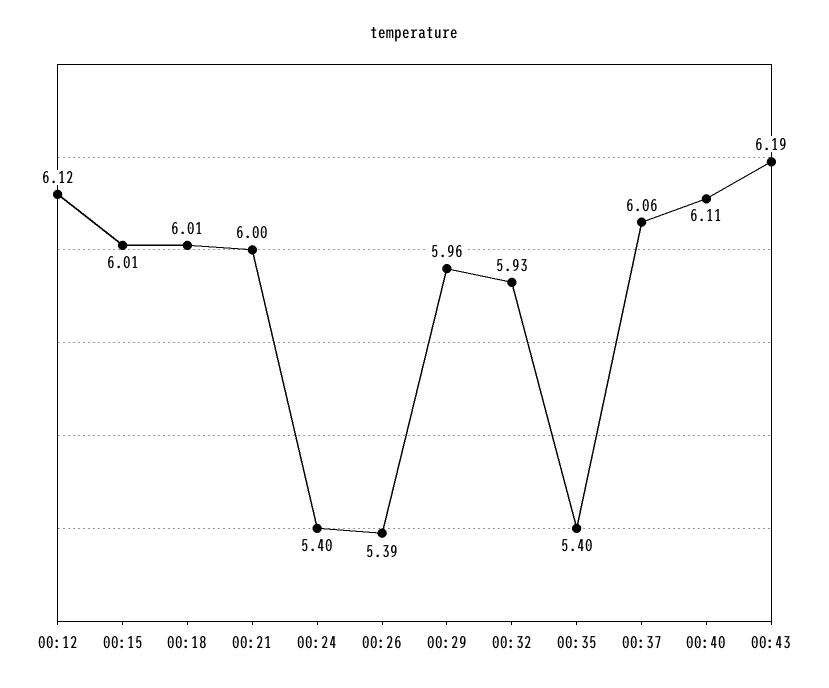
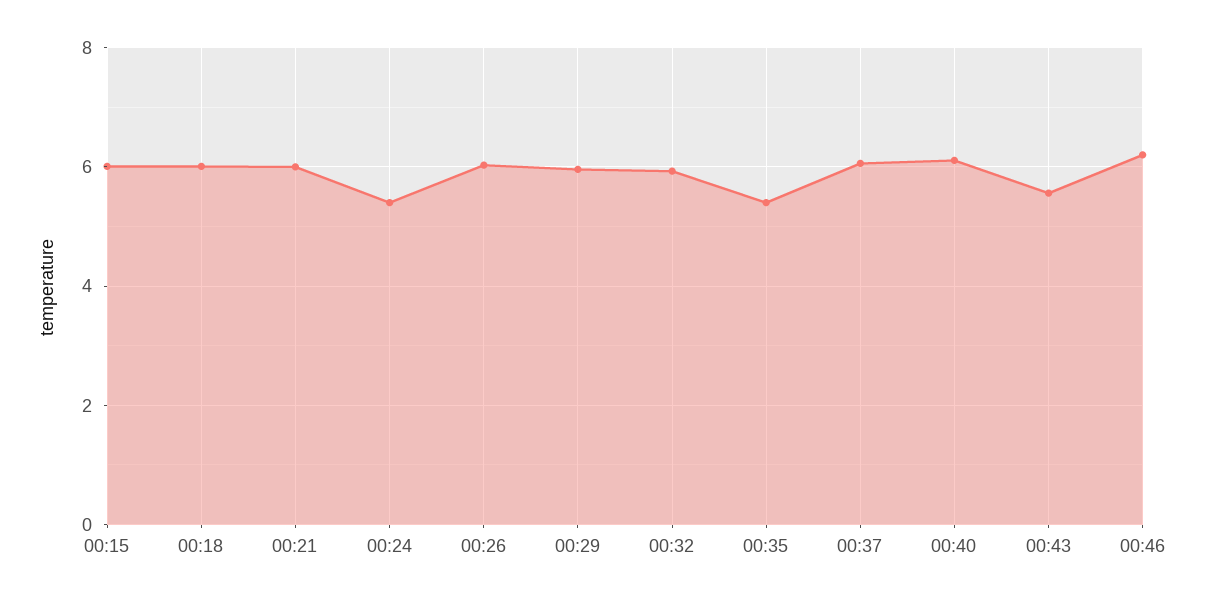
00:12: 6.12 -> none
00:26: 5.39 -> 6
00:43: 6.19 -> 5.6
00:46: none -> 6.2

